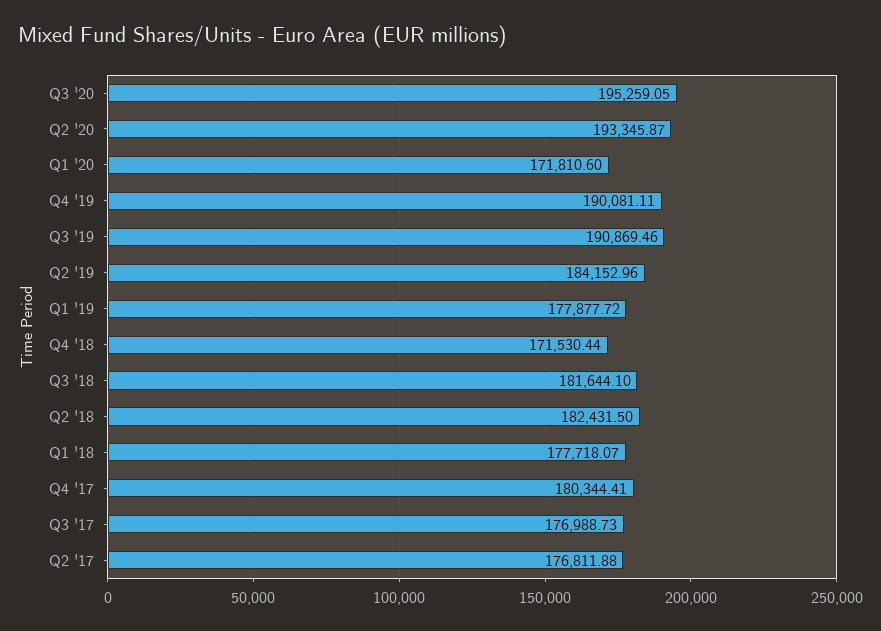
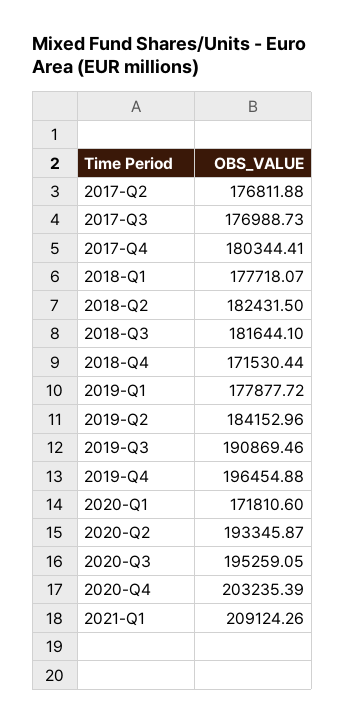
Q4 '19: 190081.11 -> 196454.88
2020-Q4: none -> 203235.39
2021-Q1: none -> 209124.26

